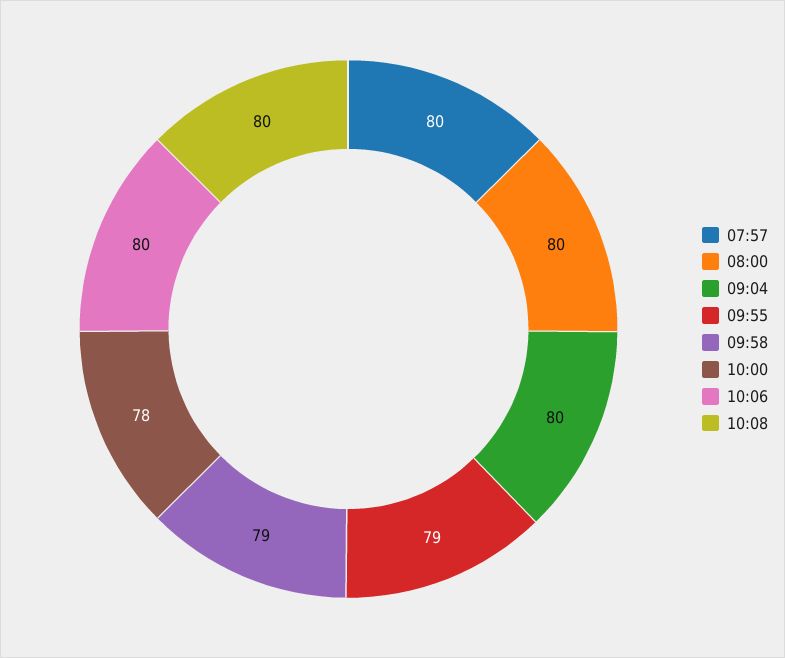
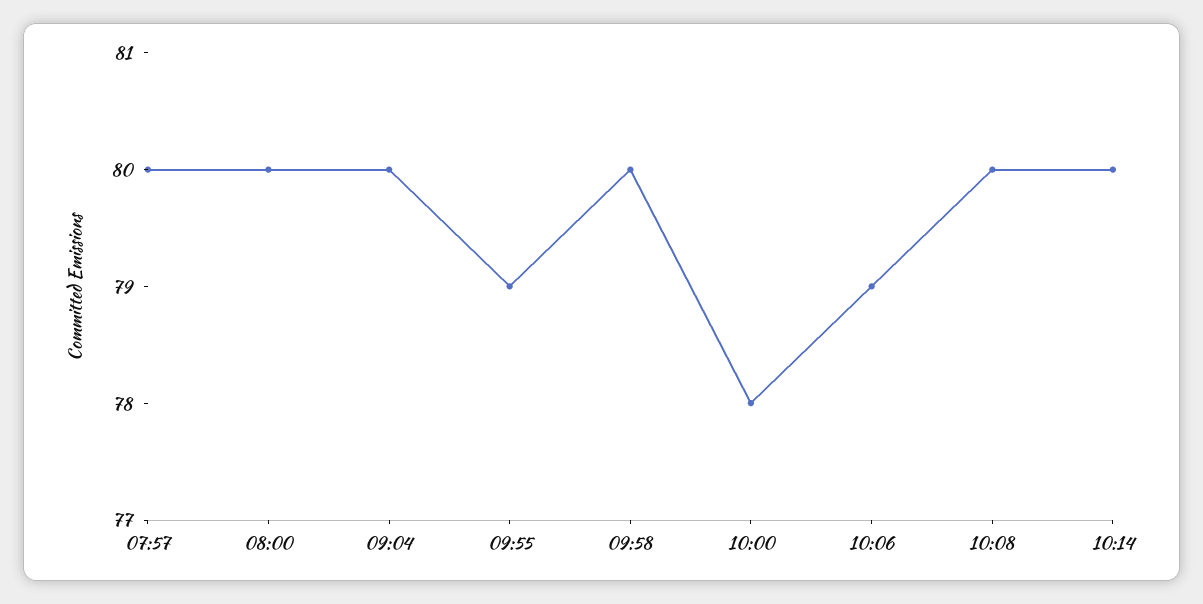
09:58: 79 -> 80
10:06: 80 -> 79
10:14: none -> 80

